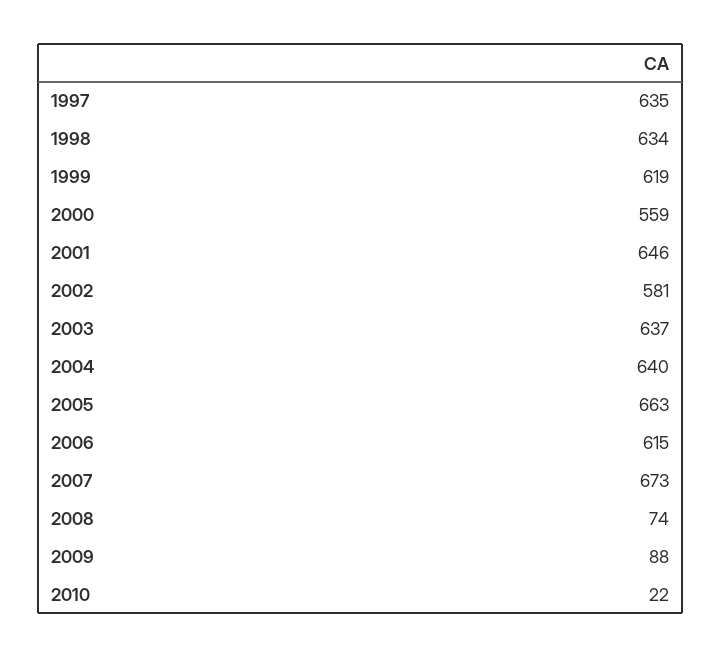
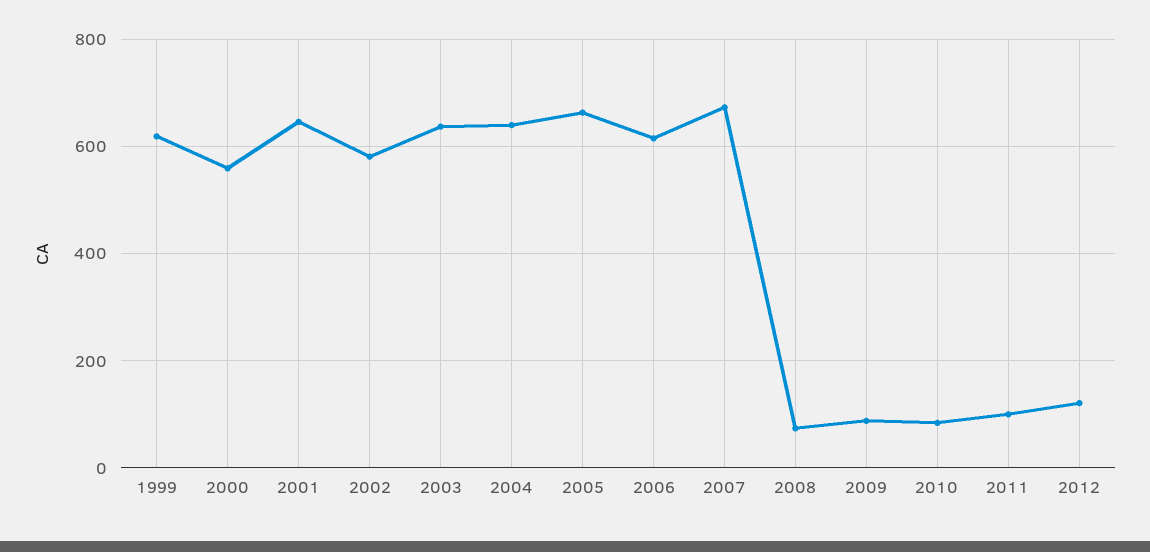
1997: 635 -> none
1998: 634 -> none
2010: 22 -> 80
2011: none -> 100
2012: none -> 120

